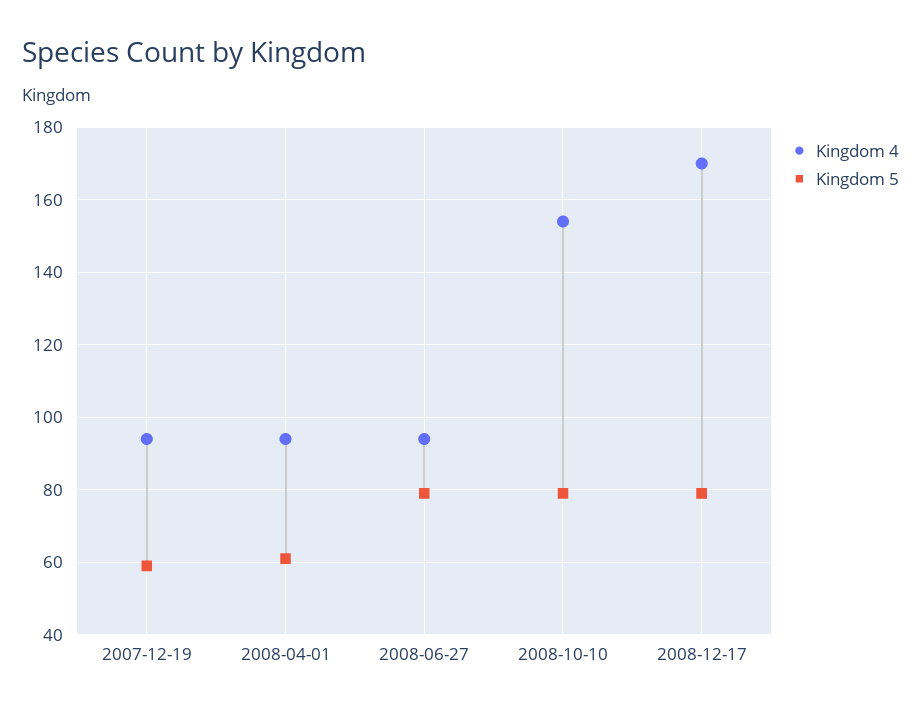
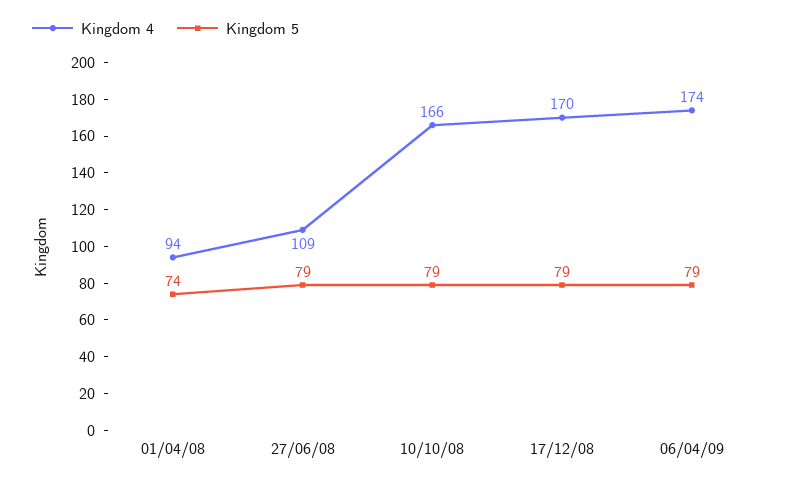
Kingdom 4, 2007-12-19: 95 -> none
Kingdom 5, 2007-12-19: 60 -> none
Kingdom 5, 2008-04-01: 60 -> 74
Kingdom 4, 2008-06-27: 95 -> 109
Kingdom 4, 2008-10-10: 155 -> 166
Kingdom 4, 06/04/09: none -> 174
Kingdom 5, 06/04/09: none -> 79

